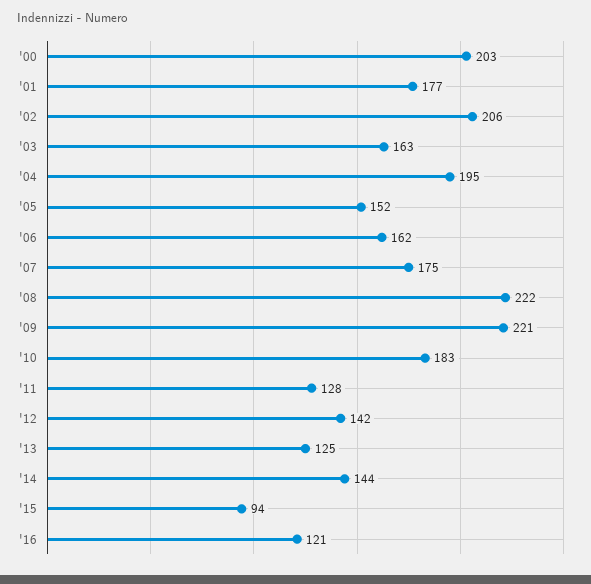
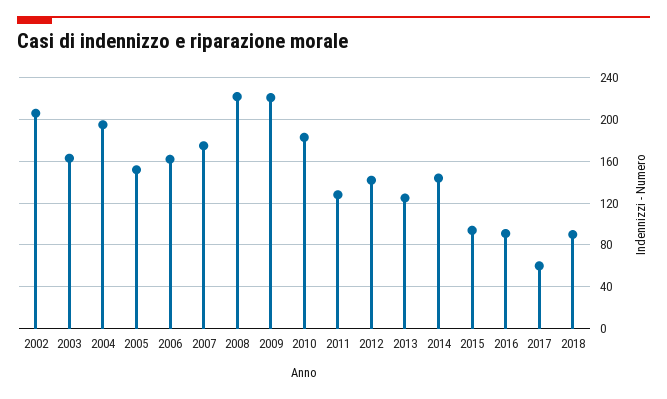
'00: 203 -> none
'01: 177 -> none
'16: 121 -> 90
2017: none -> 60
2018: none -> 90

